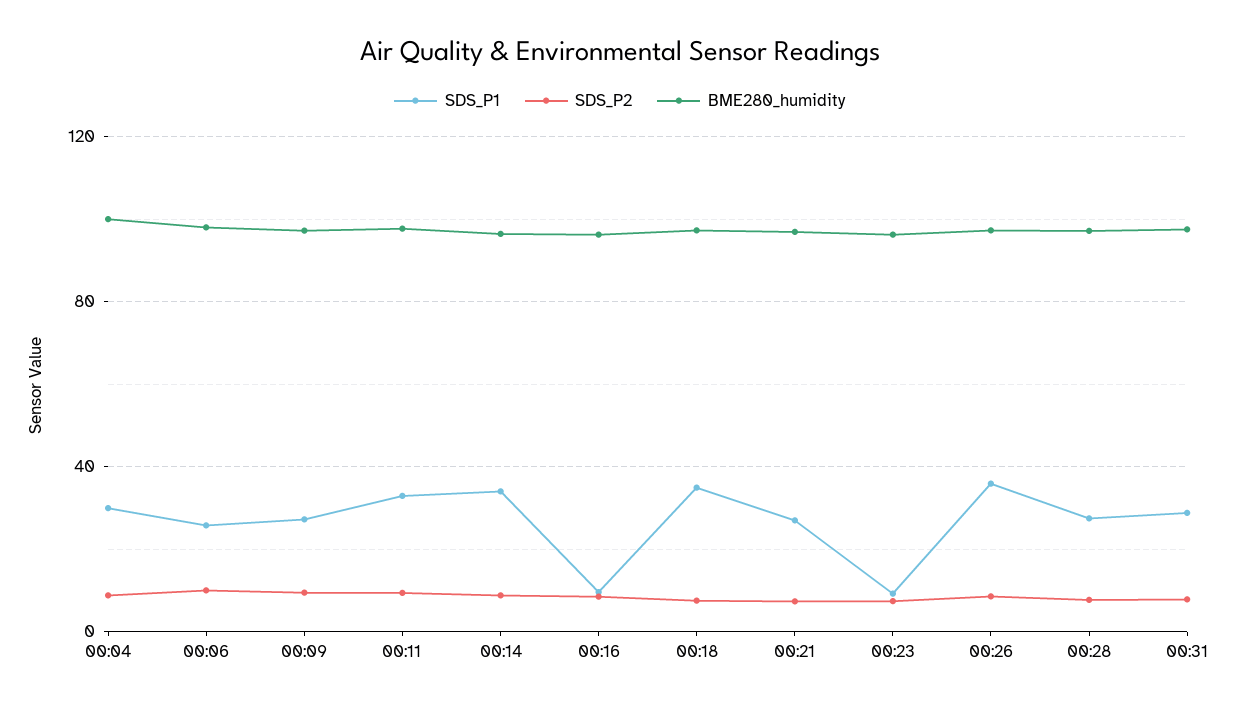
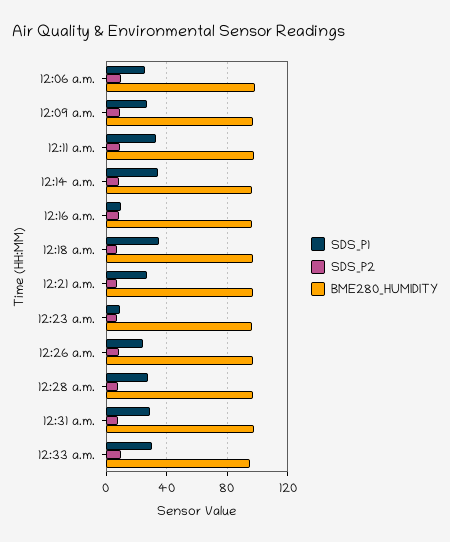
SDS_P1, 00:04: 30 -> none
SDS_P2, 00:04: 10 -> none
BME280_humidity, 00:04: 100 -> none
SDS_P1, 00:26: 35 -> 25
SDS_P1, 12:33 a.m.: none -> 30
SDS_P2, 12:33 a.m.: none -> 10
BME280_humidity, 12:33 a.m.: none -> 95

